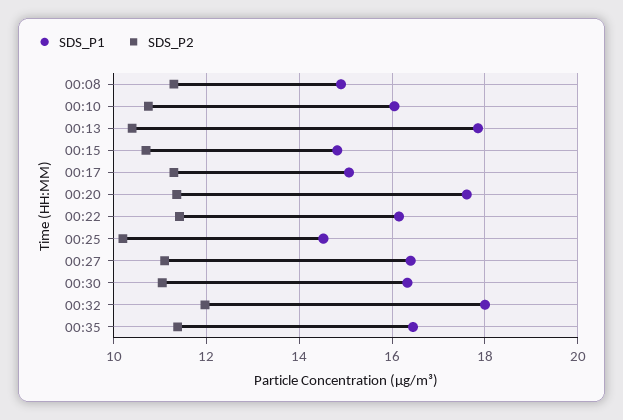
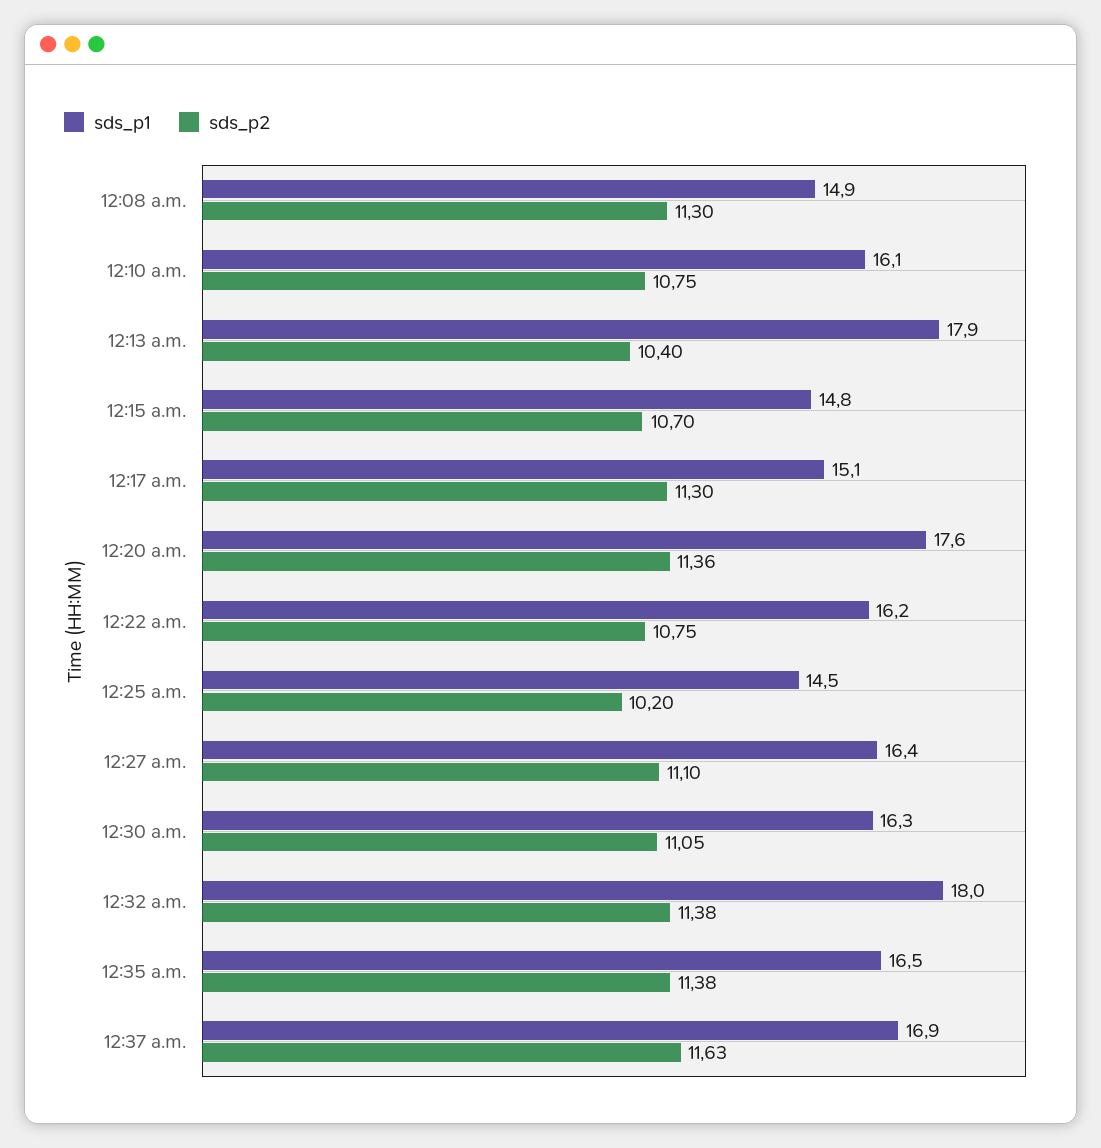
SDS_P2, 00:22: 11.4 -> 10.75
SDS_P2, 00:32: 12 -> 11.38
SDS_P1, 12:37 a.m.: none -> 16.9
SDS_P2, 12:37 a.m.: none -> 11.63

